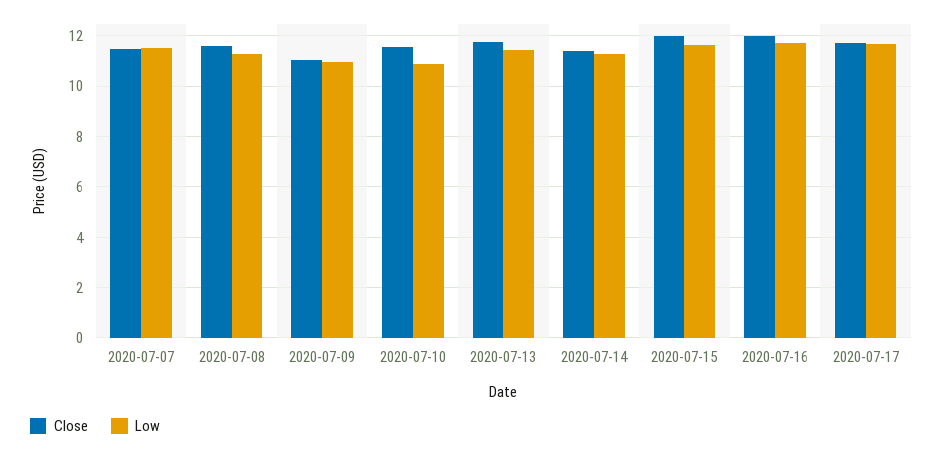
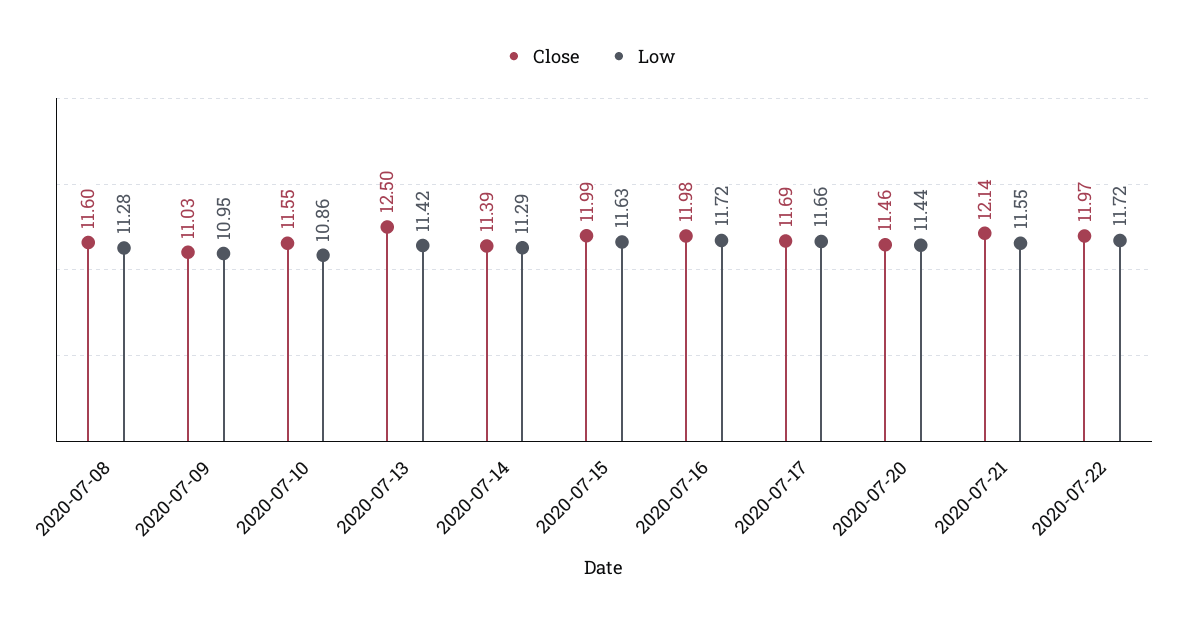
Close, 2020-07-07: 11.5 -> none
Low, 2020-07-07: 11.5 -> none
Close, 2020-07-13: 11.75 -> 12.5
Close, 2020-07-20: none -> 11.46
Low, 2020-07-20: none -> 11.44
Close, 2020-07-21: none -> 12.14
Low, 2020-07-21: none -> 11.55
Close, 2020-07-22: none -> 11.97
Low, 2020-07-22: none -> 11.72

